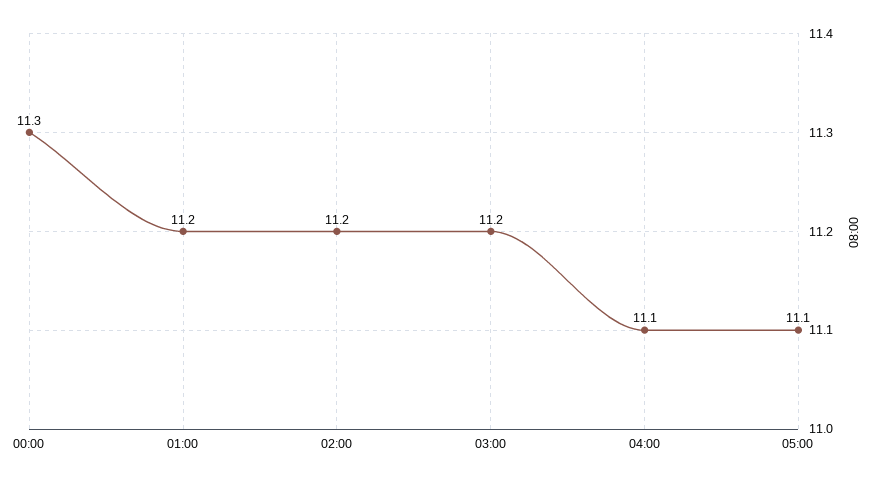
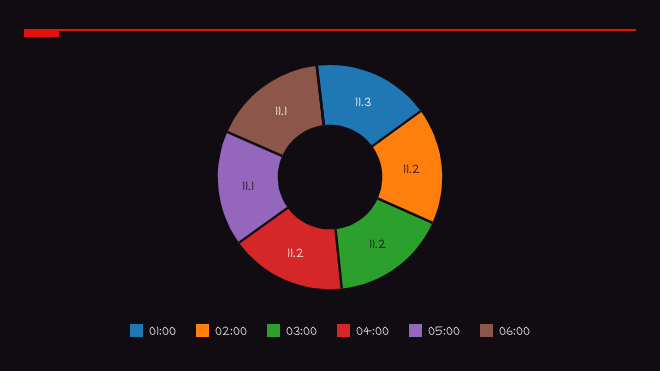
00:00: 11.3 -> none
01:00: 11.2 -> 11.3
04:00: 11.1 -> 11.2
06:00: none -> 11.1

